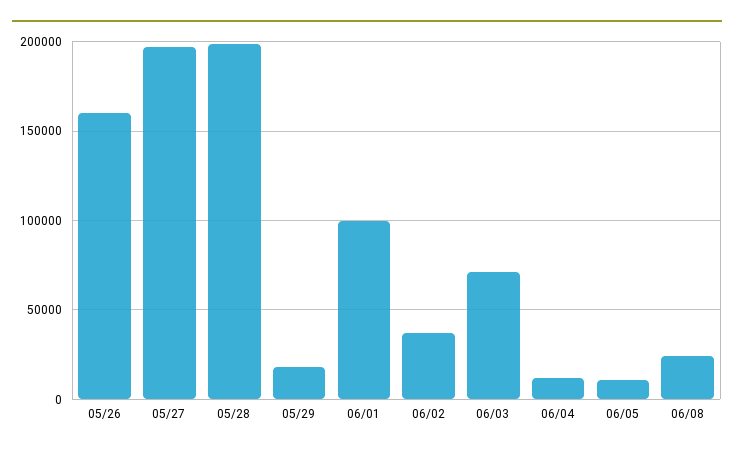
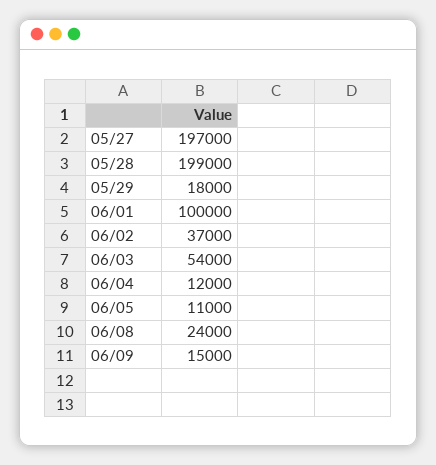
05/26: 160000 -> none
06/03: 70000 -> 54000
06/09: none -> 15000

